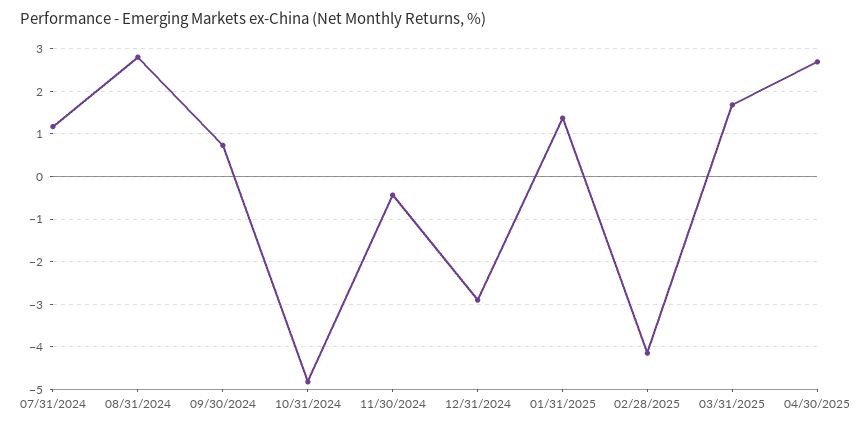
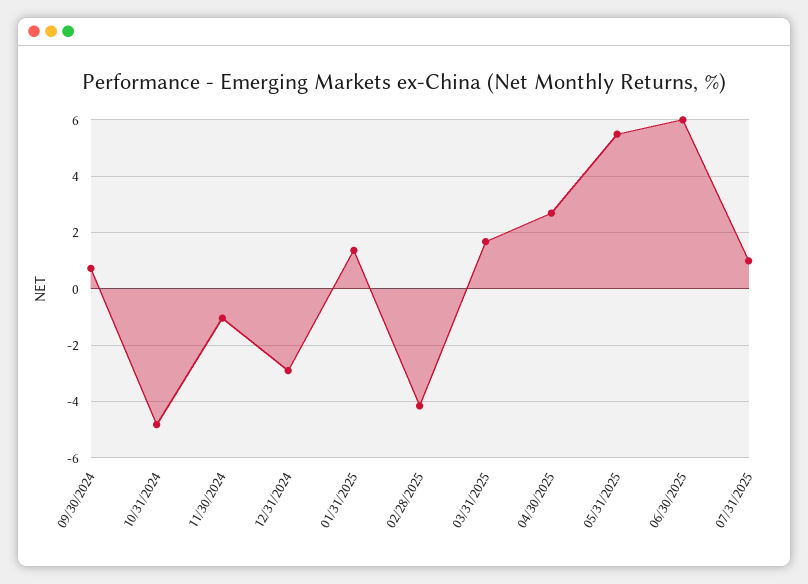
07/31/2024: 1.2 -> none
08/31/2024: 2.8 -> none
11/30/2024: -0.4 -> -1
05/31/2025: none -> 5.5
06/30/2025: none -> 6
07/31/2025: none -> 1

